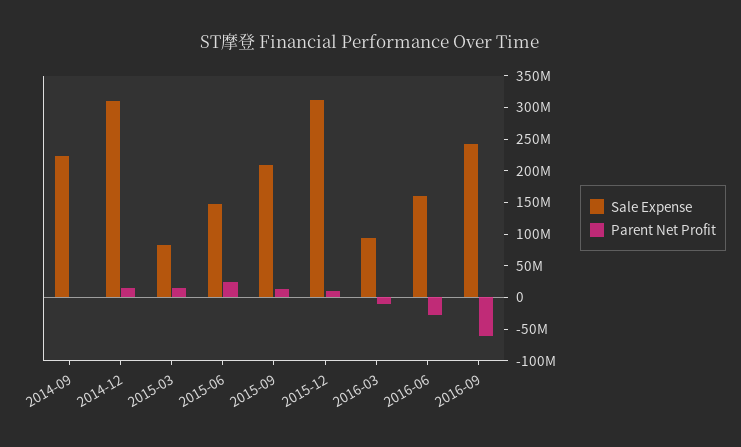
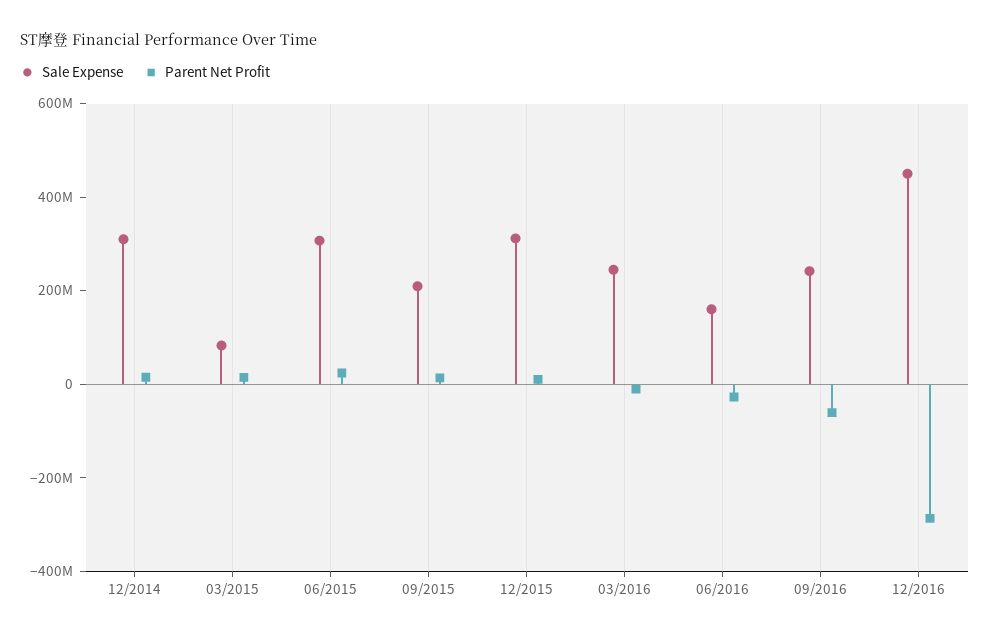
Sale Expense, 2014-09: 225000000 -> none
Parent Net Profit, 2014-09: 0 -> none
Sale Expense, 2015-06: 150000000 -> 300000000
Sale Expense, 2016-03: 100000000 -> 250000000
Sale Expense, 12/2016: none -> 450000000
Parent Net Profit, 12/2016: none -> -300000000

